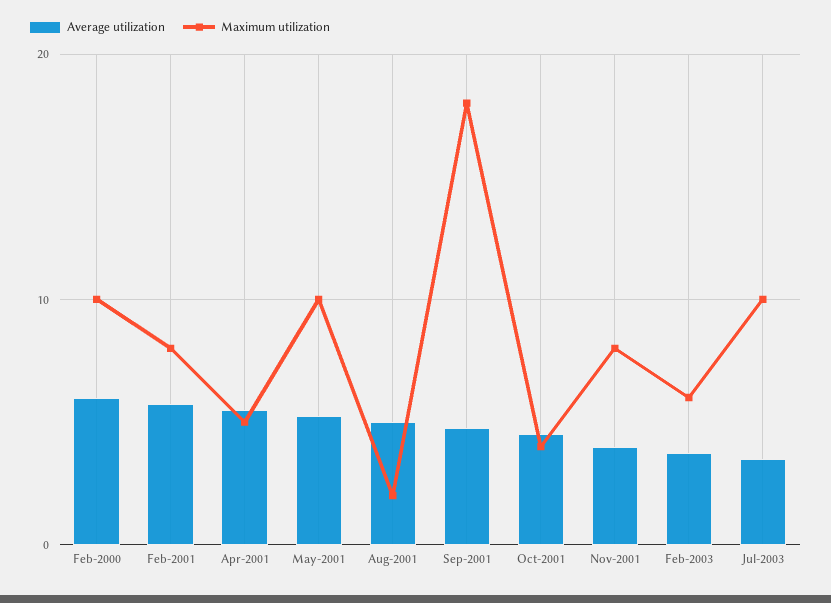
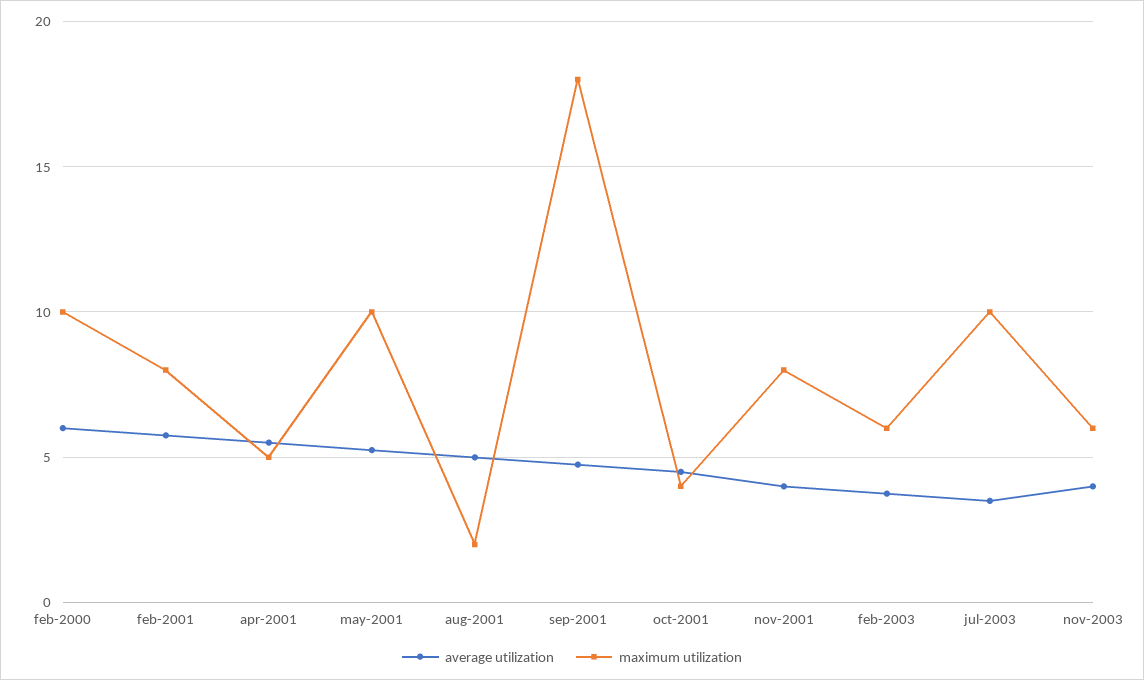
Average utilization, nov-2003: none -> 4
Maximum utilization, nov-2003: none -> 6

